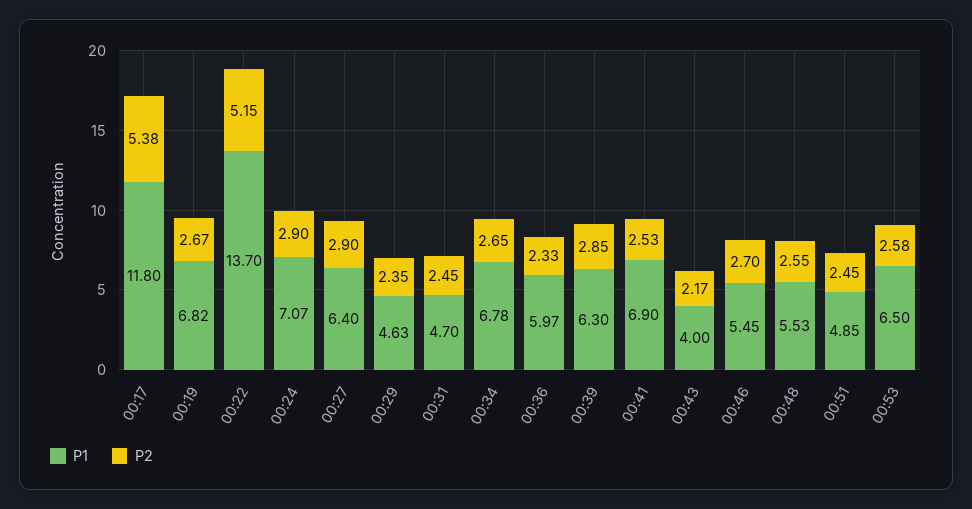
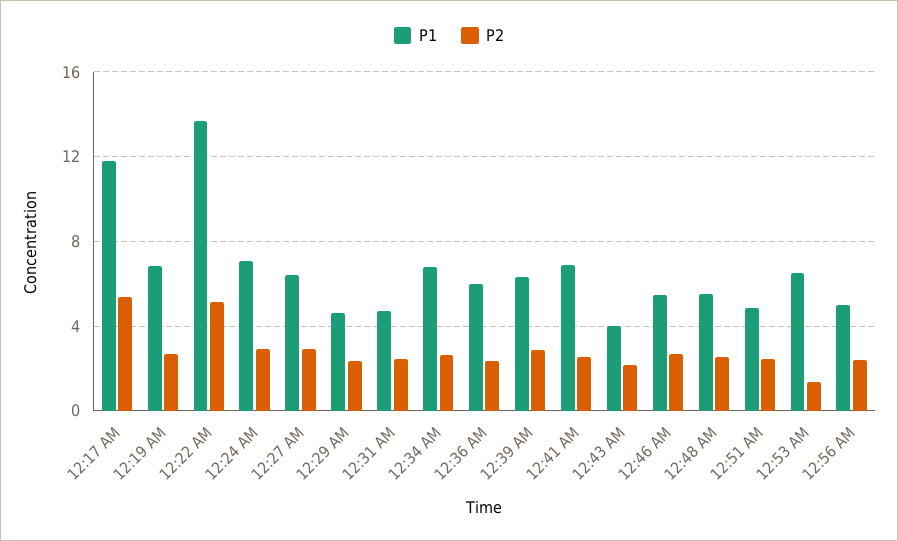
P2, 00:53: 2.58 -> 1.5
P1, 12:56 AM: none -> 5
P2, 12:56 AM: none -> 2.5

